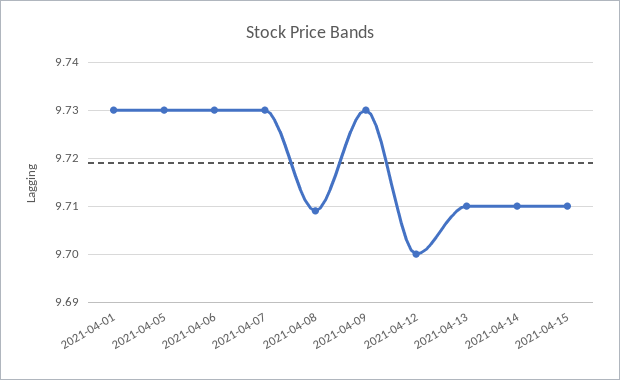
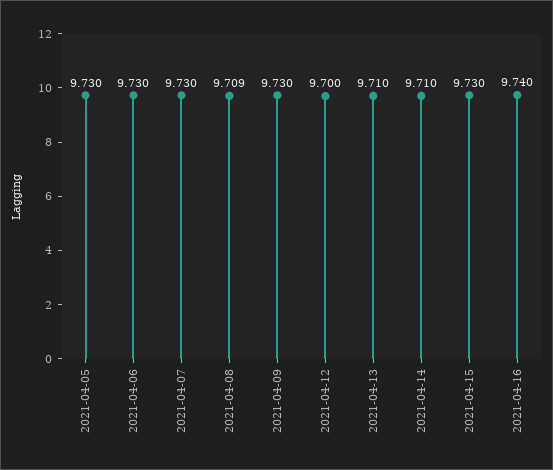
2021-04-01: 9.73 -> none
2021-04-15: 9.71 -> 9.73
2021-04-16: none -> 9.74

